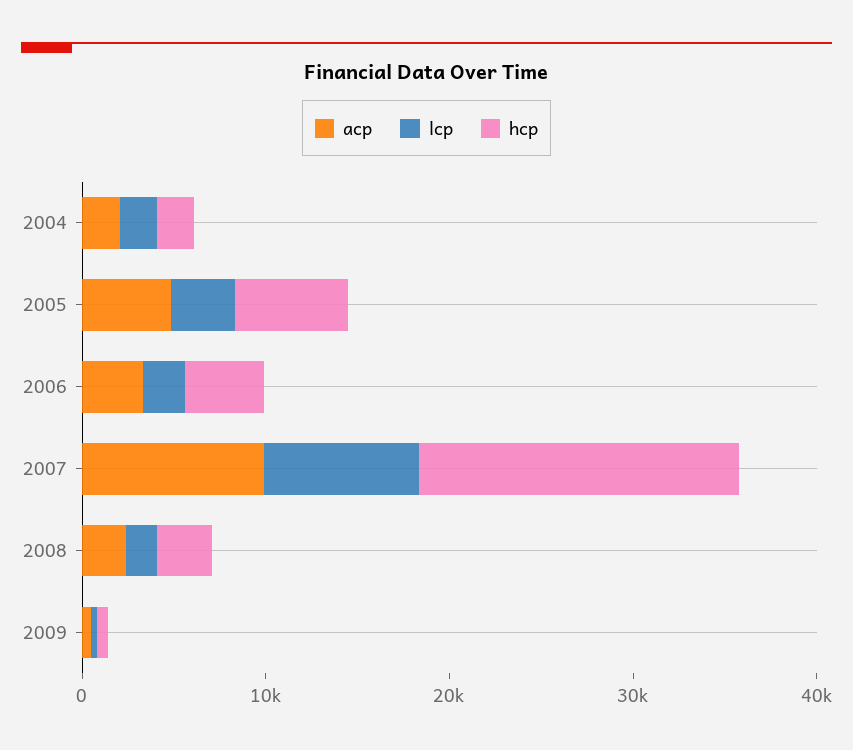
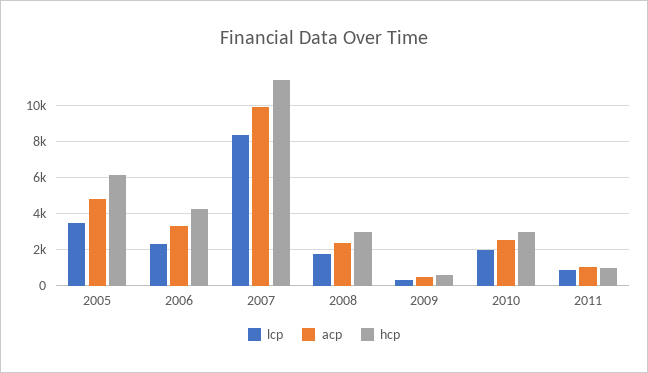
acp, 2004: 2000 -> none
lcp, 2004: 2000 -> none
hcp, 2004: 2000 -> none
hcp, 2007: 18000 -> 11500
lcp, 2010: none -> 2000
acp, 2010: none -> 2500
hcp, 2010: none -> 3000
lcp, 2011: none -> 1000
acp, 2011: none -> 1000
hcp, 2011: none -> 1000

